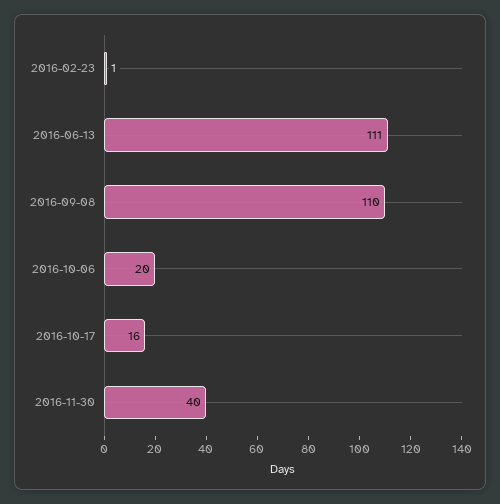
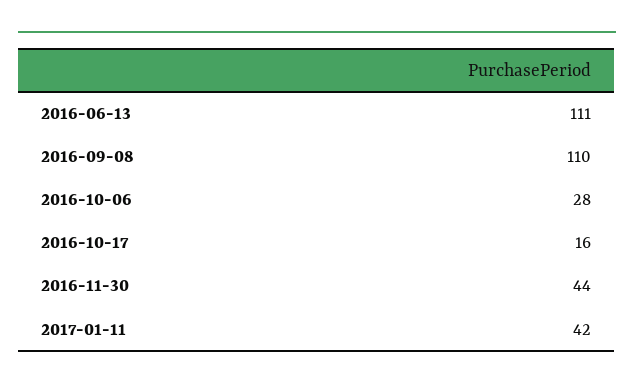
2016-02-23: 1 -> none
2016-10-06: 20 -> 28
2016-11-30: 40 -> 44
2017-01-11: none -> 42

